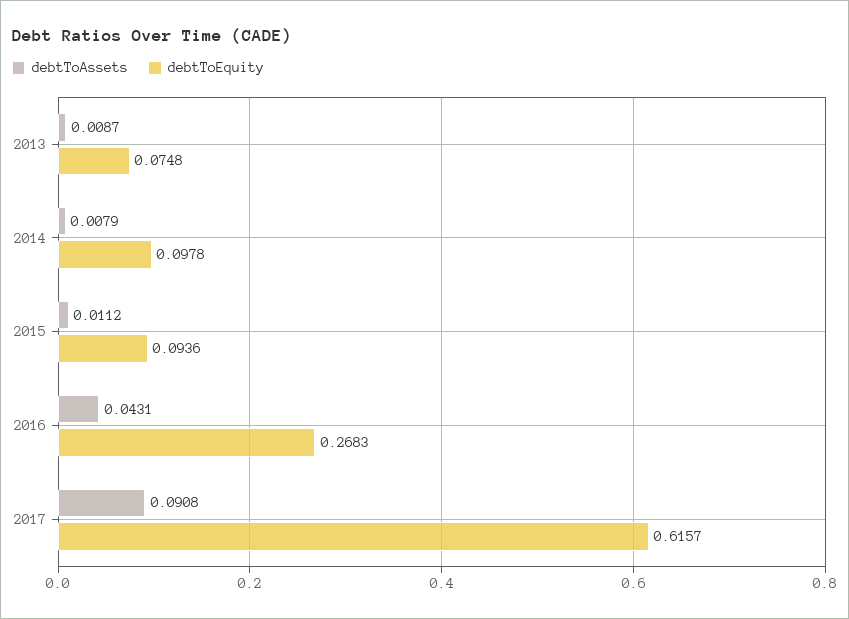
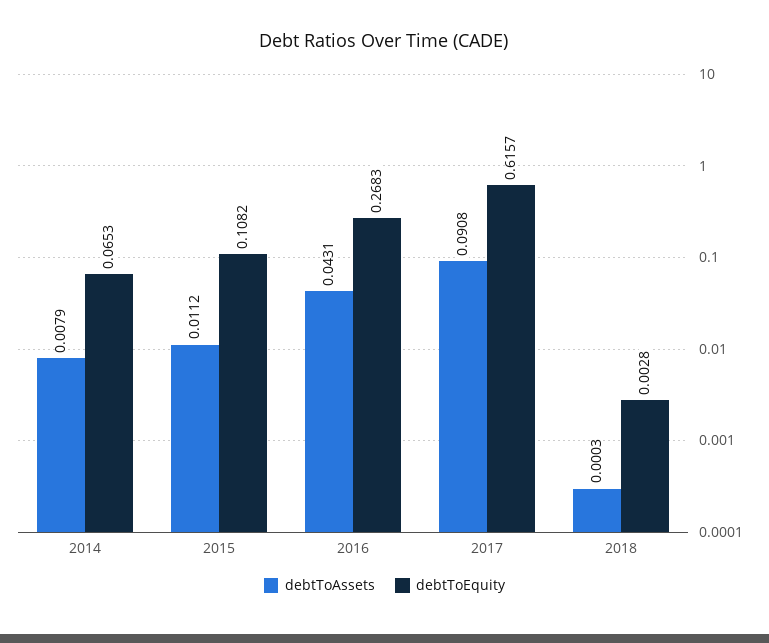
debtToAssets, 2013: 0.0087 -> none
debtToEquity, 2013: 0.0748 -> none
debtToEquity, 2014: 0.0978 -> 0.0653
debtToEquity, 2015: 0.0936 -> 0.1082
debtToAssets, 2018: none -> 0.0003
debtToEquity, 2018: none -> 0.0028

